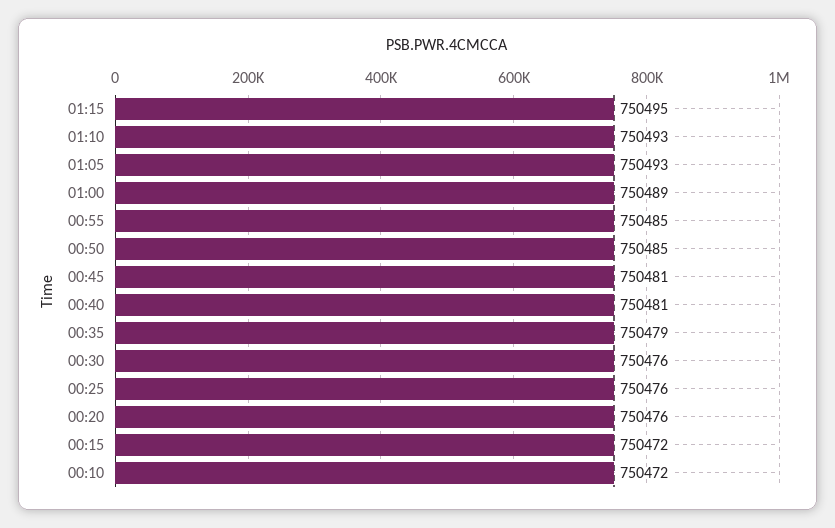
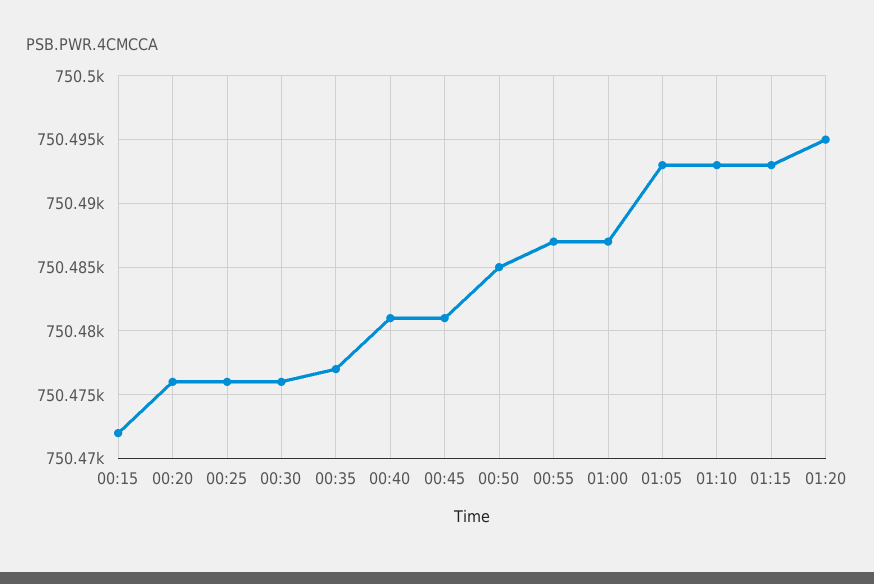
01:15: 750495 -> 750493
01:00: 750489 -> 750487
00:55: 750485 -> 750487
00:35: 750479 -> 750477
00:10: 750472 -> none
01:20: none -> 750495

